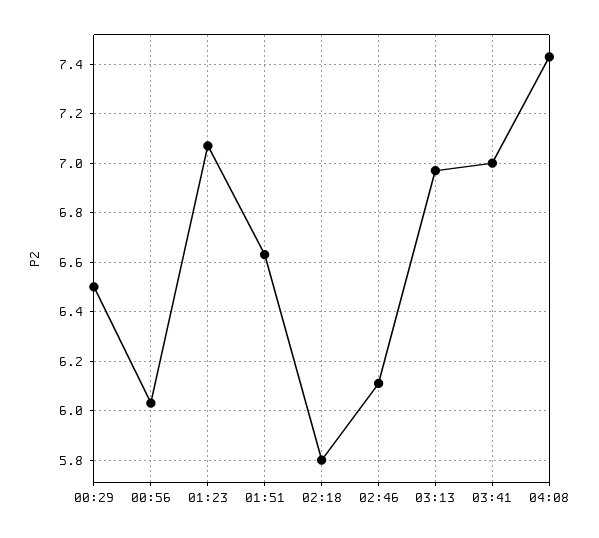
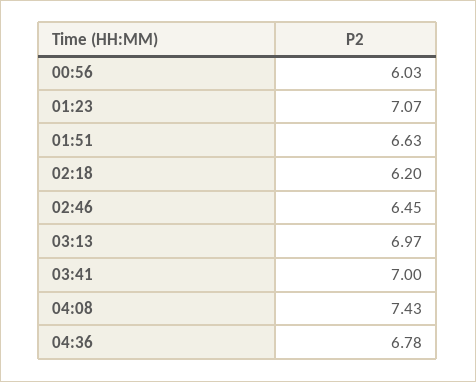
00:29: 6.5 -> none
02:18: 5.8 -> 6.2
02:46: 6.1 -> 6.45
04:36: none -> 6.78

